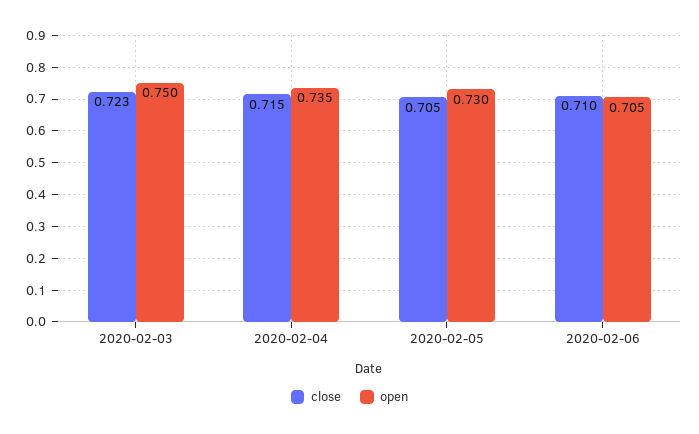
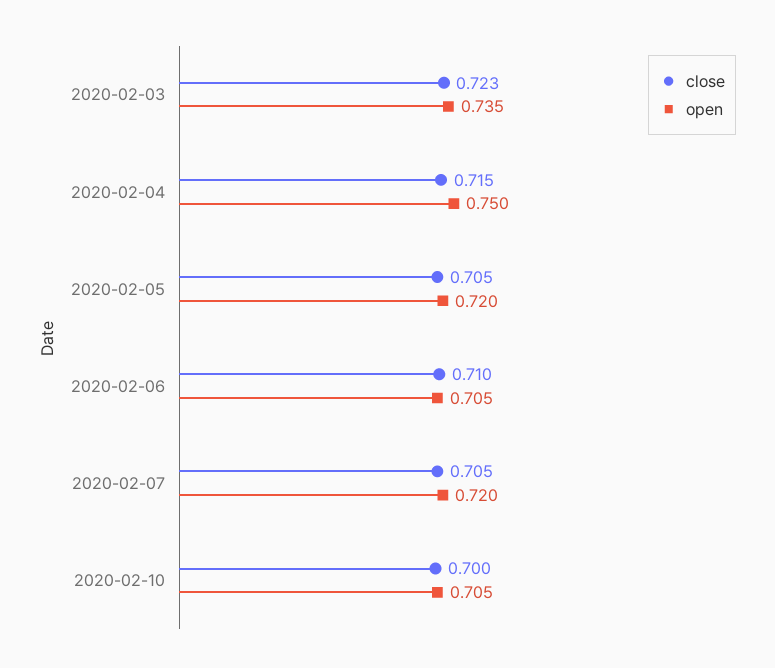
open, 2020-02-03: 0.75 -> 0.735
open, 2020-02-04: 0.735 -> 0.75
open, 2020-02-05: 0.73 -> 0.72
close, 2020-02-07: none -> 0.705
open, 2020-02-07: none -> 0.72
close, 2020-02-10: none -> 0.7
open, 2020-02-10: none -> 0.705

